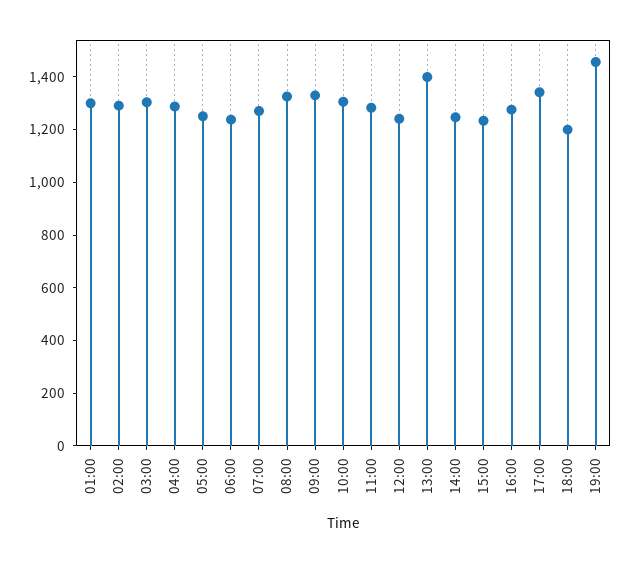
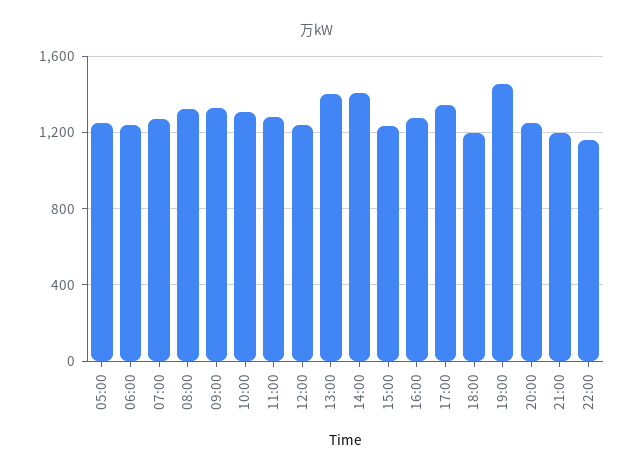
01:00: 1300 -> none
02:00: 1300 -> none
03:00: 1300 -> none
04:00: 1300 -> none
14:00: 1250 -> 1400
20:00: none -> 1250
21:00: none -> 1200
22:00: none -> 1150

